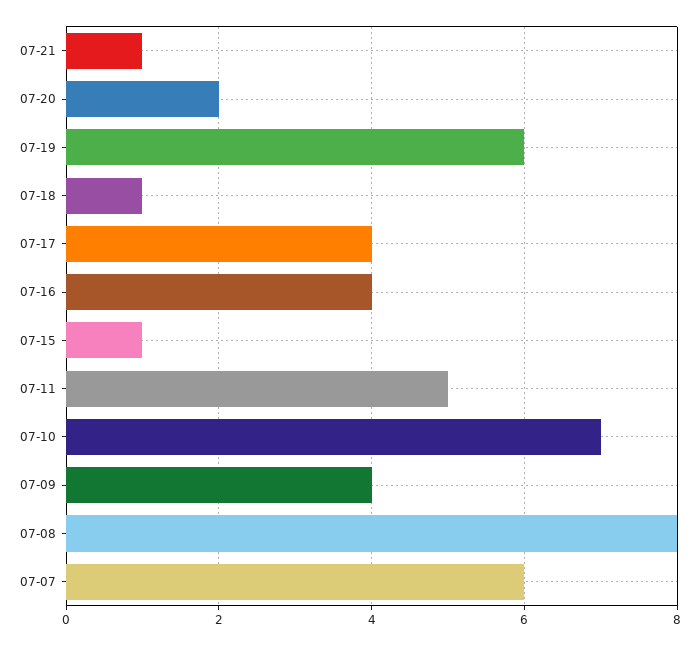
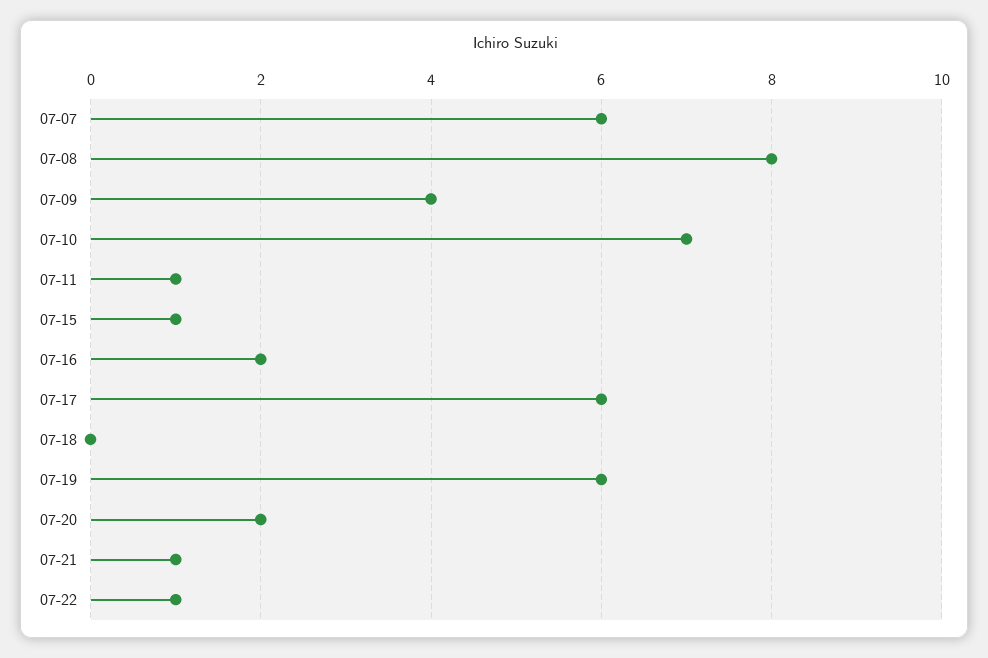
07-18: 1 -> 0
07-17: 4 -> 6
07-16: 4 -> 2
07-11: 5 -> 1
07-22: none -> 1

